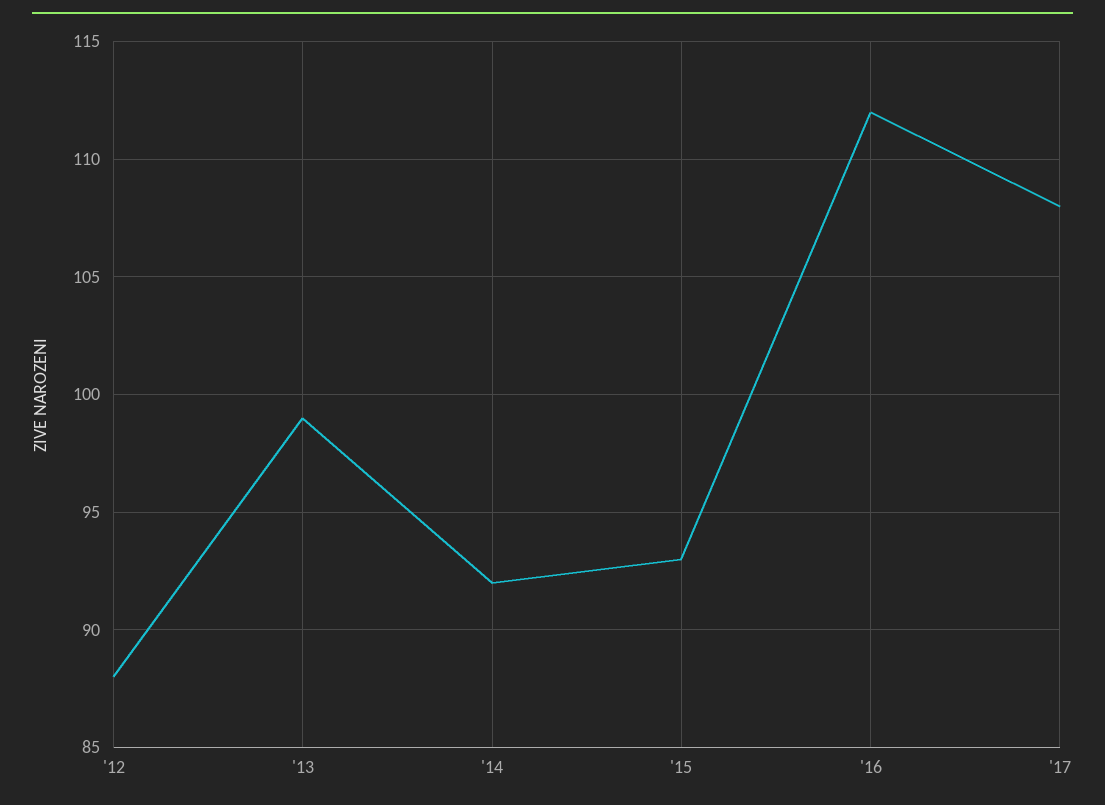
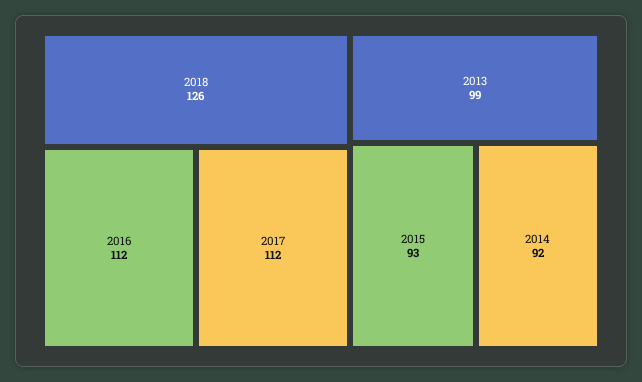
'12: 88 -> none
'17: 108 -> 112
2018: none -> 126

